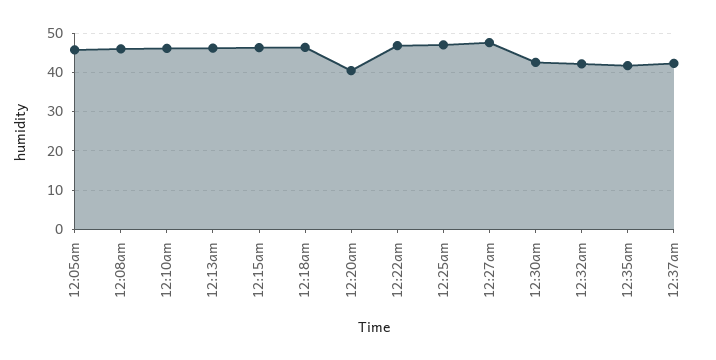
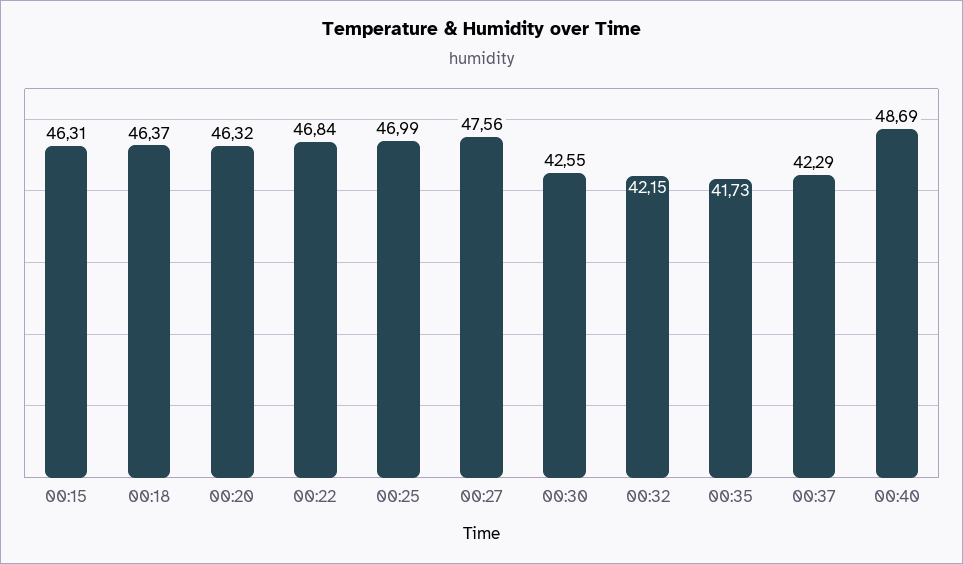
12:05am: 46 -> none
12:08am: 46 -> none
12:10am: 46 -> none
12:13am: 46 -> none
12:20am: 40 -> 46.32
00:40: none -> 48.69

